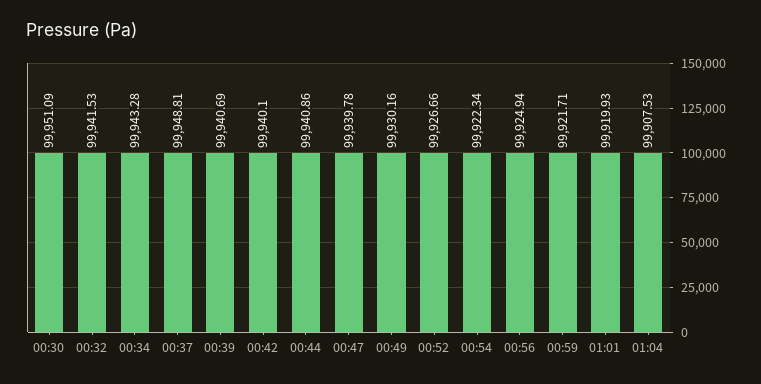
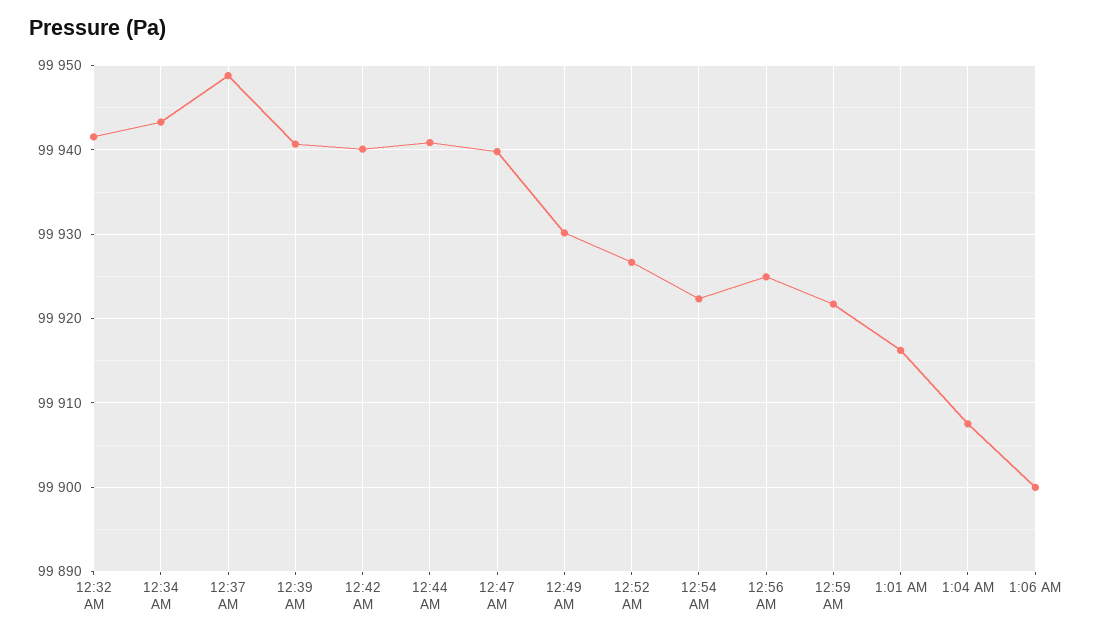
00:30: 99951.09 -> none
01:01: 99919.93 -> 99916
1:06 AM: none -> 99900

